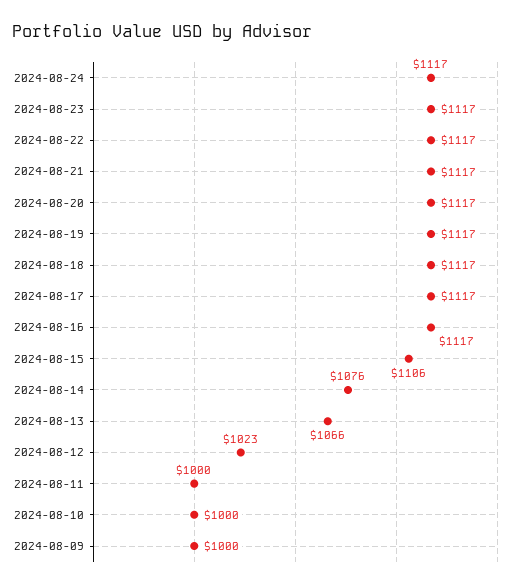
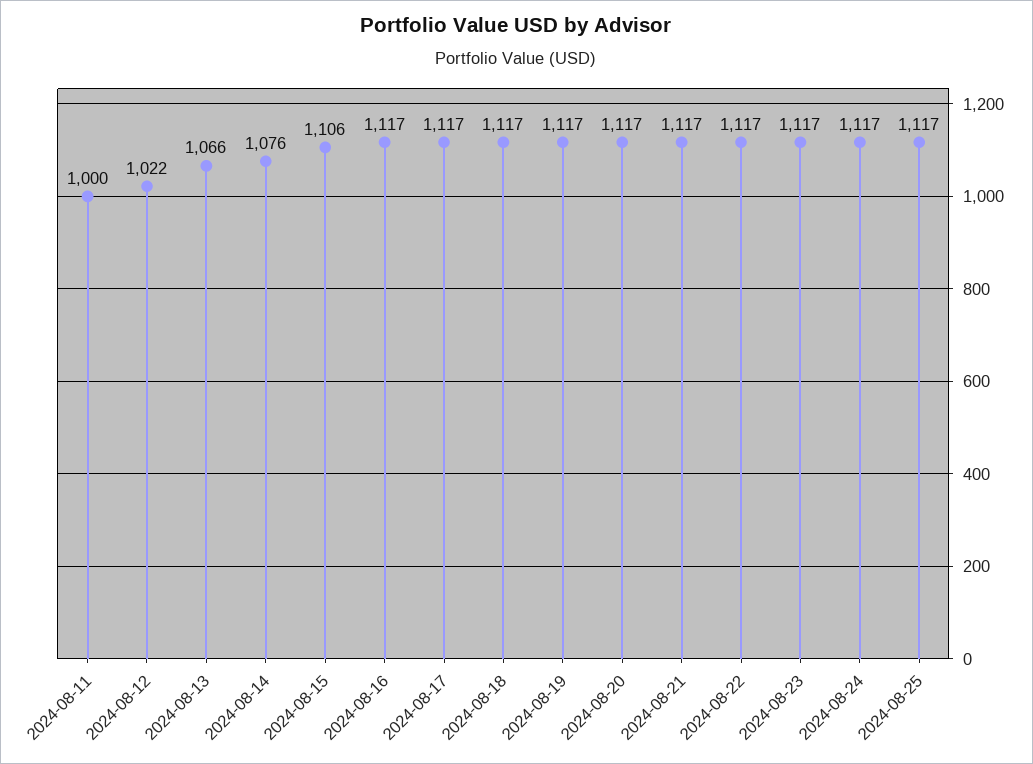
2024-08-12: 1023 -> 1022
2024-08-10: 1000 -> none
2024-08-09: 1000 -> none
2024-08-25: none -> 1117

